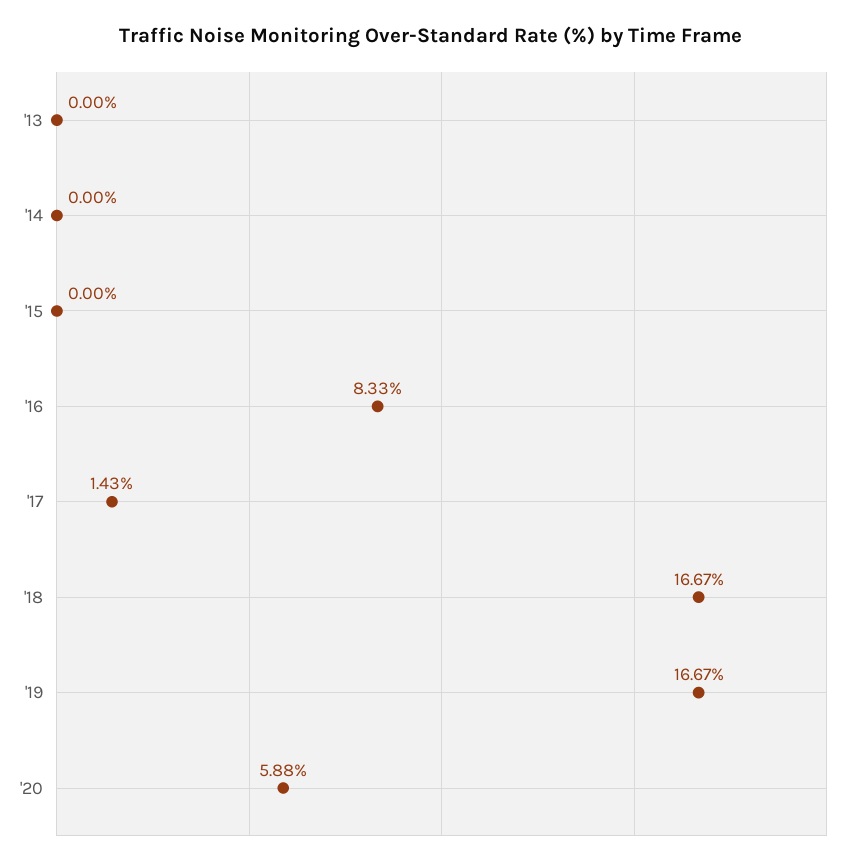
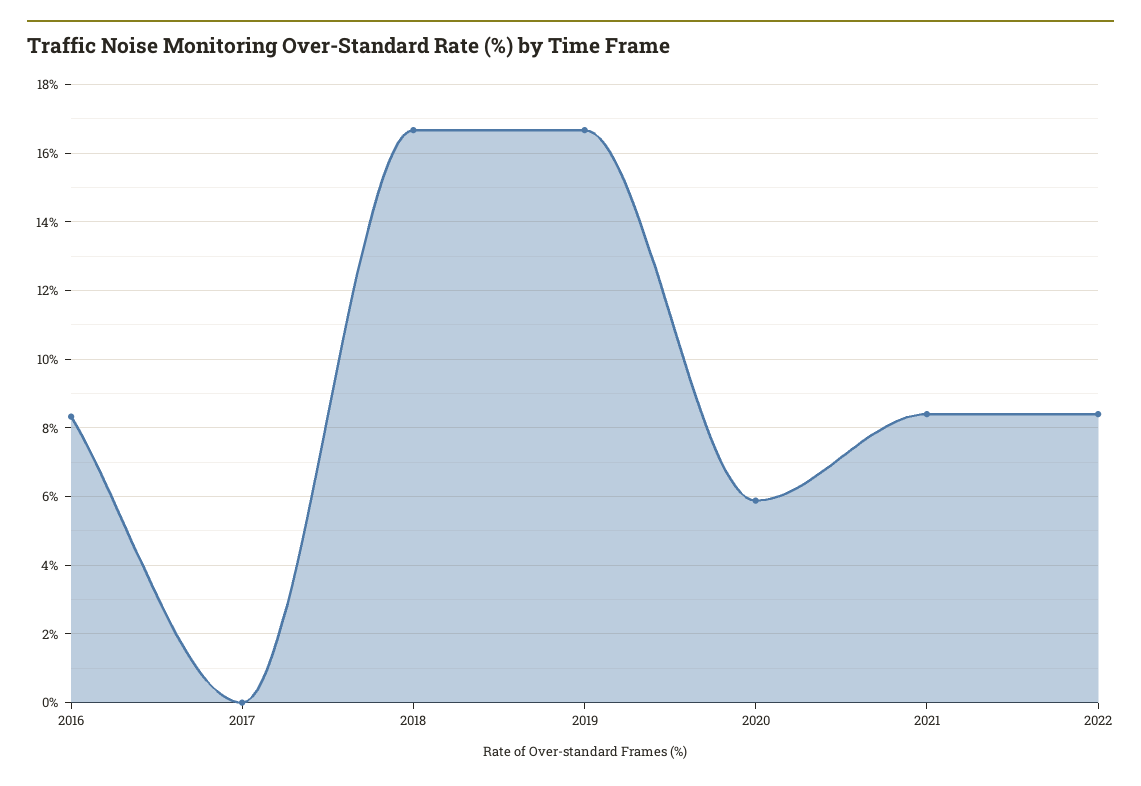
'13: 0 -> none
'14: 0 -> none
'15: 0 -> none
'17: 1.43 -> 0
2021: none -> 8.4
2022: none -> 8.4

